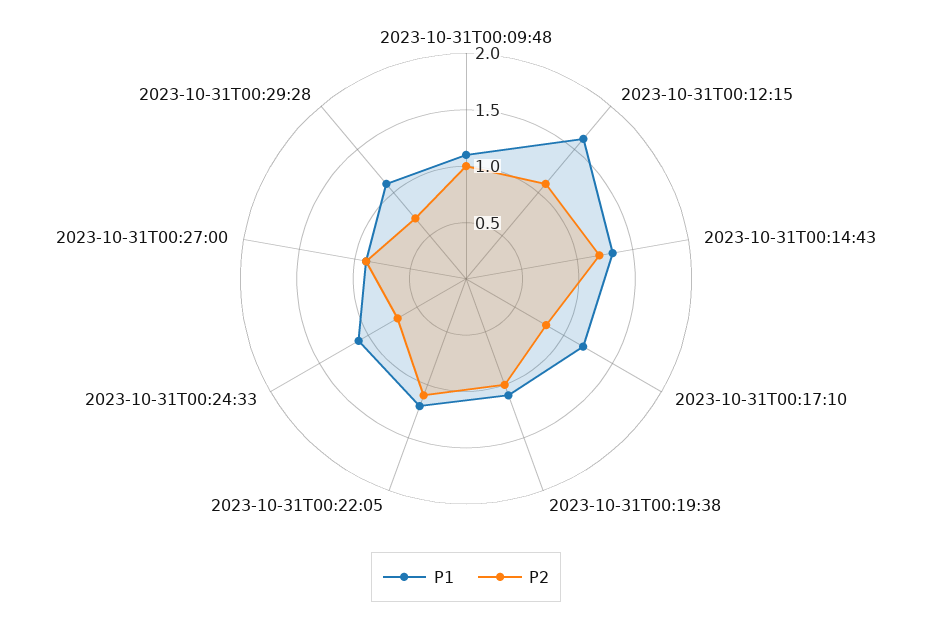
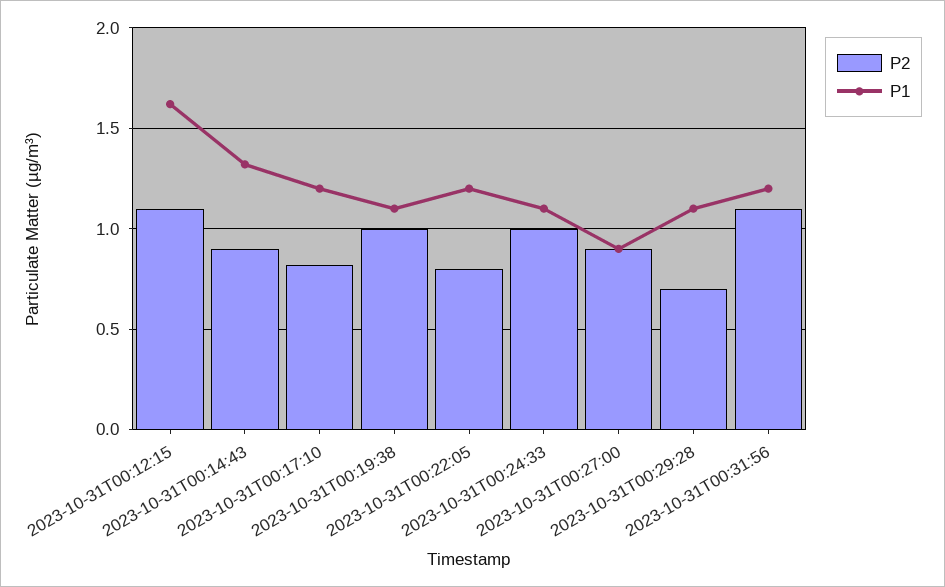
P1, 2023-10-31T00:09:48: 1.1 -> none
P2, 2023-10-31T00:09:48: 1 -> none
P2, 2023-10-31T00:14:43: 1.2 -> 0.9
P2, 2023-10-31T00:22:05: 1.1 -> 0.8
P2, 2023-10-31T00:24:33: 0.7 -> 1
P2, 2023-10-31T00:31:56: none -> 1.1
P1, 2023-10-31T00:31:56: none -> 1.2

